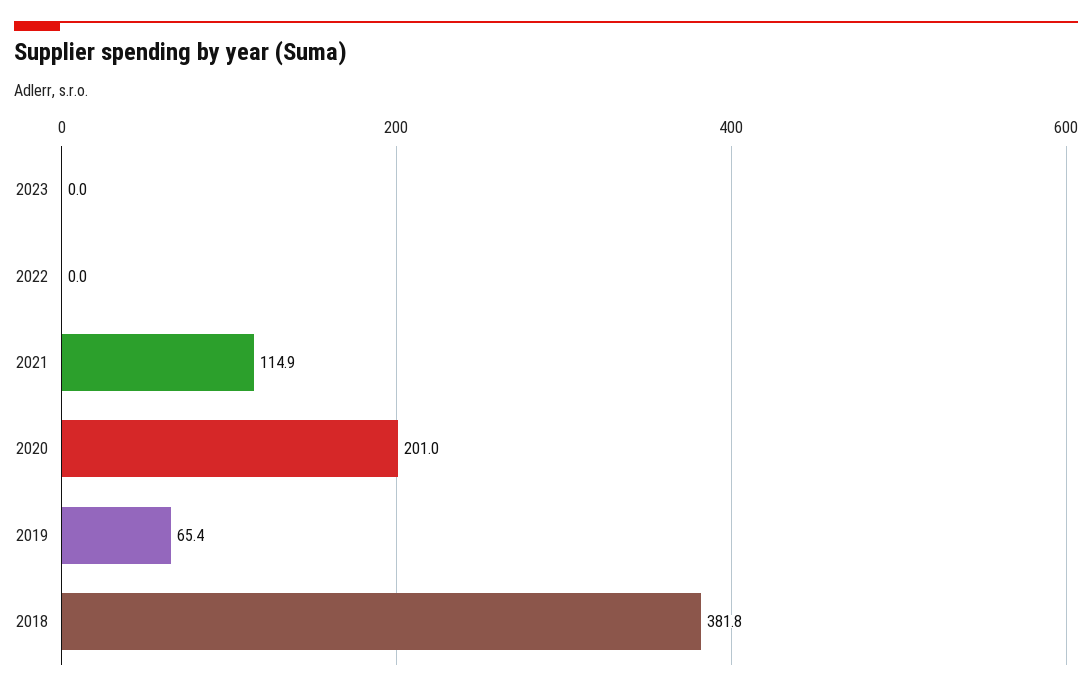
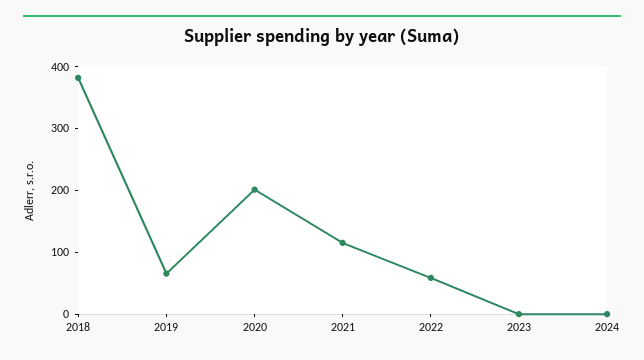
2022: 0 -> 60
2024: none -> 0

